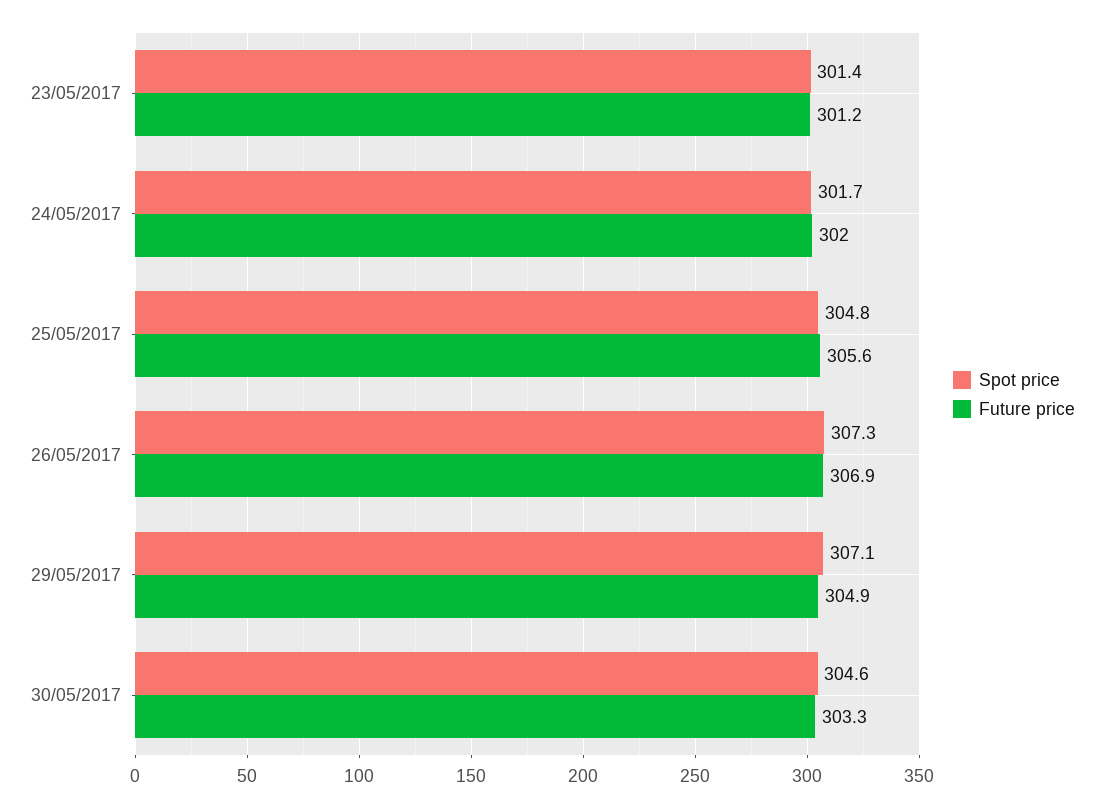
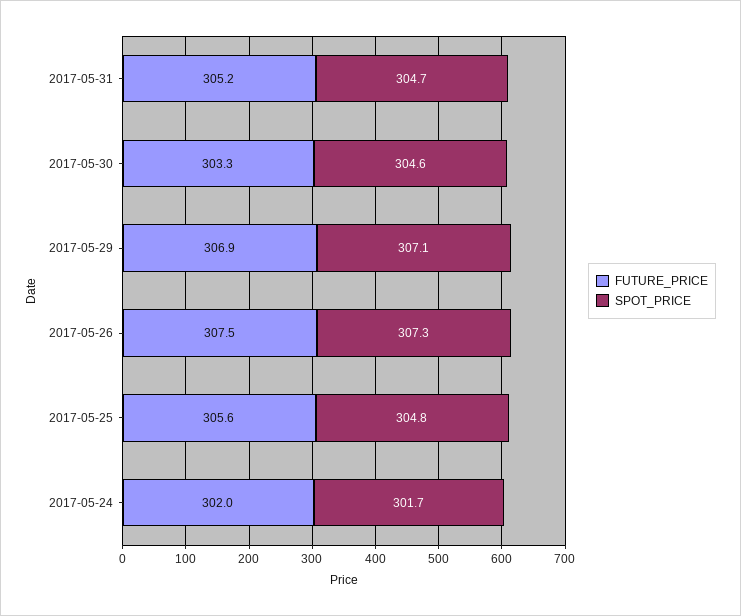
Spot price, 23/05/2017: 301.4 -> none
Future price, 23/05/2017: 301.2 -> none
Future price, 26/05/2017: 306.9 -> 307.5
Future price, 29/05/2017: 304.9 -> 306.9
Future price, 2017-05-31: none -> 305.2
Spot price, 2017-05-31: none -> 304.7

